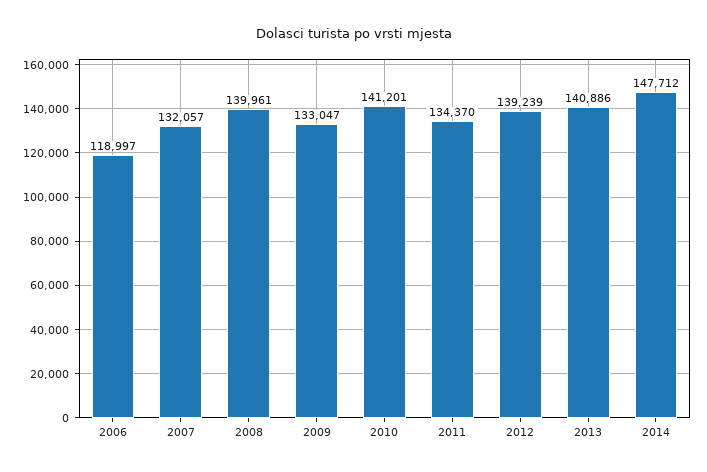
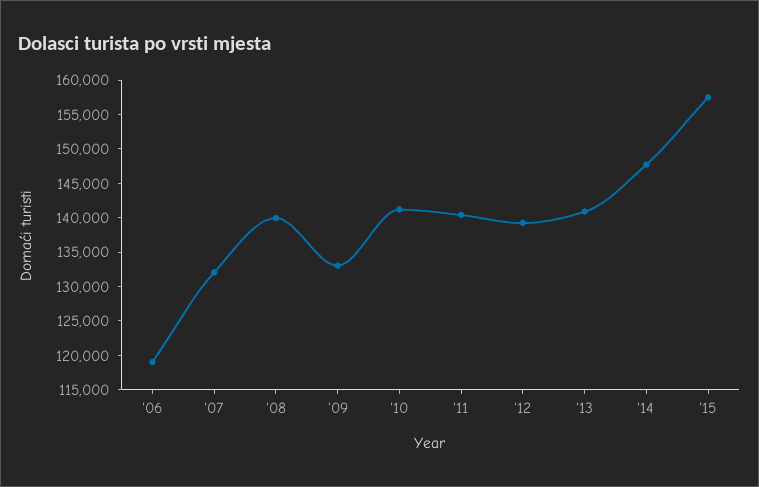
2011: 134370 -> 140000
'15: none -> 157500

